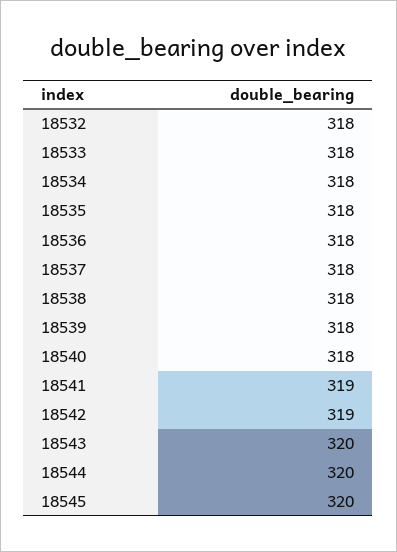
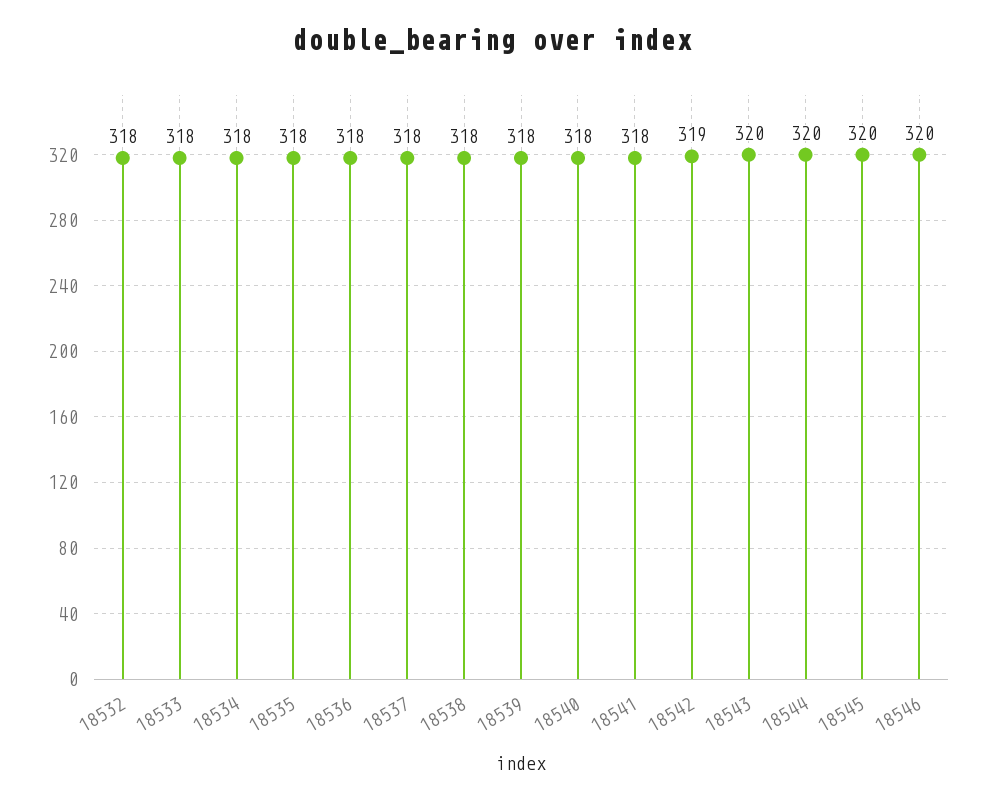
18541: 319 -> 318
18546: none -> 320

